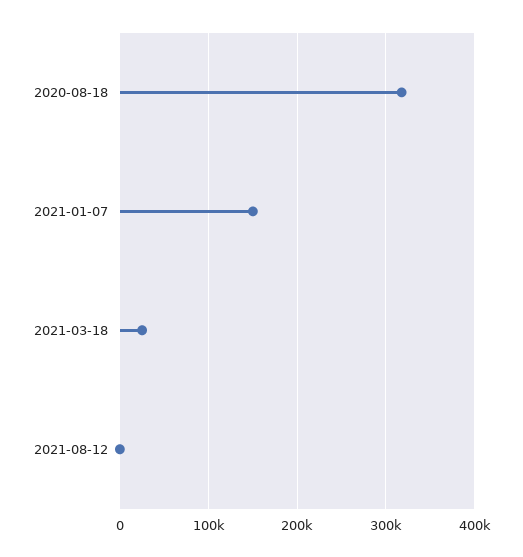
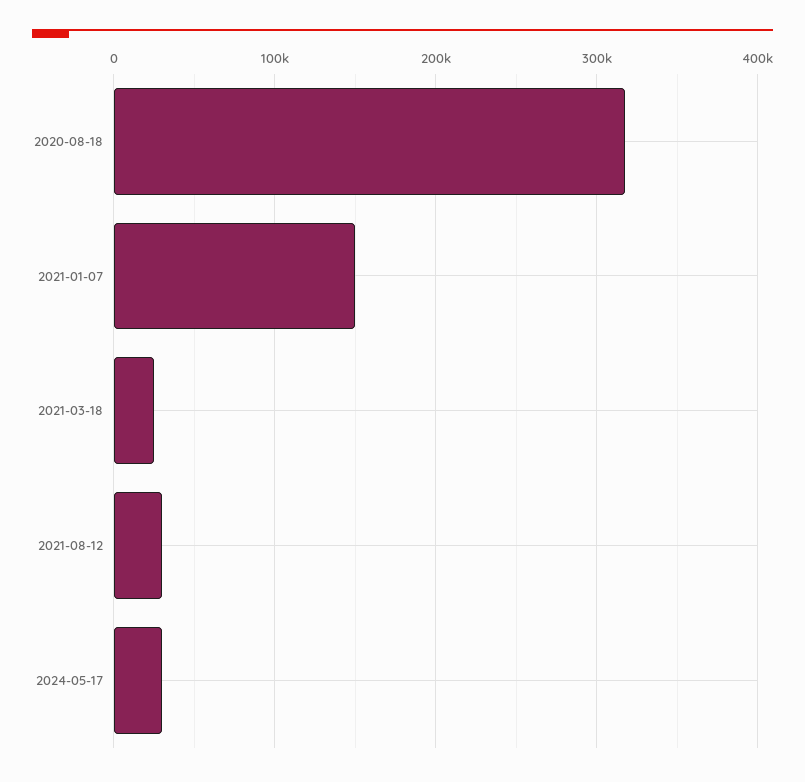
2021-08-12: 0 -> 30000
2024-05-17: none -> 30000

